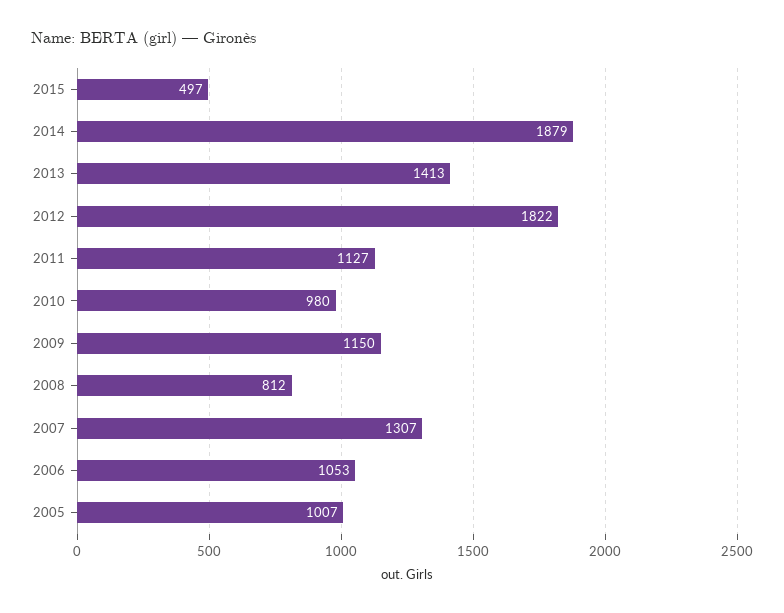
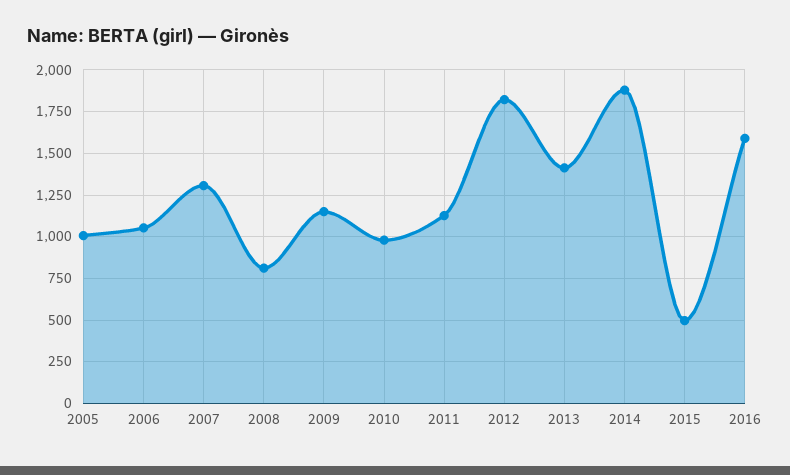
2016: none -> 1600

